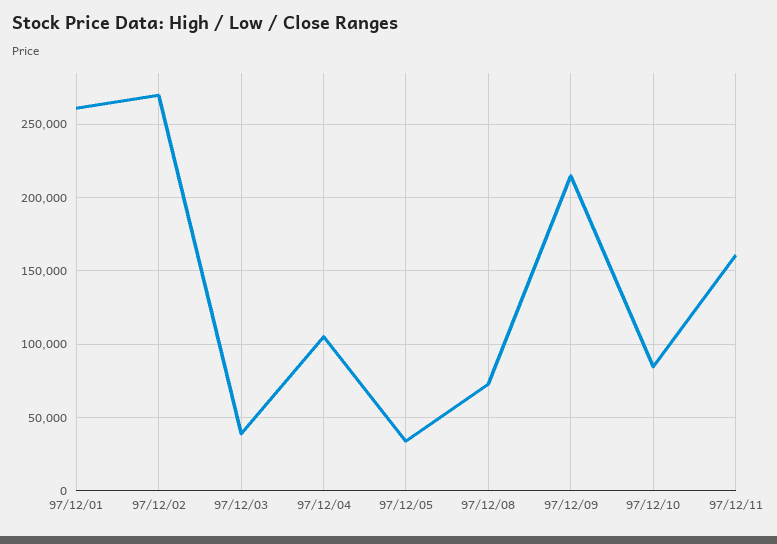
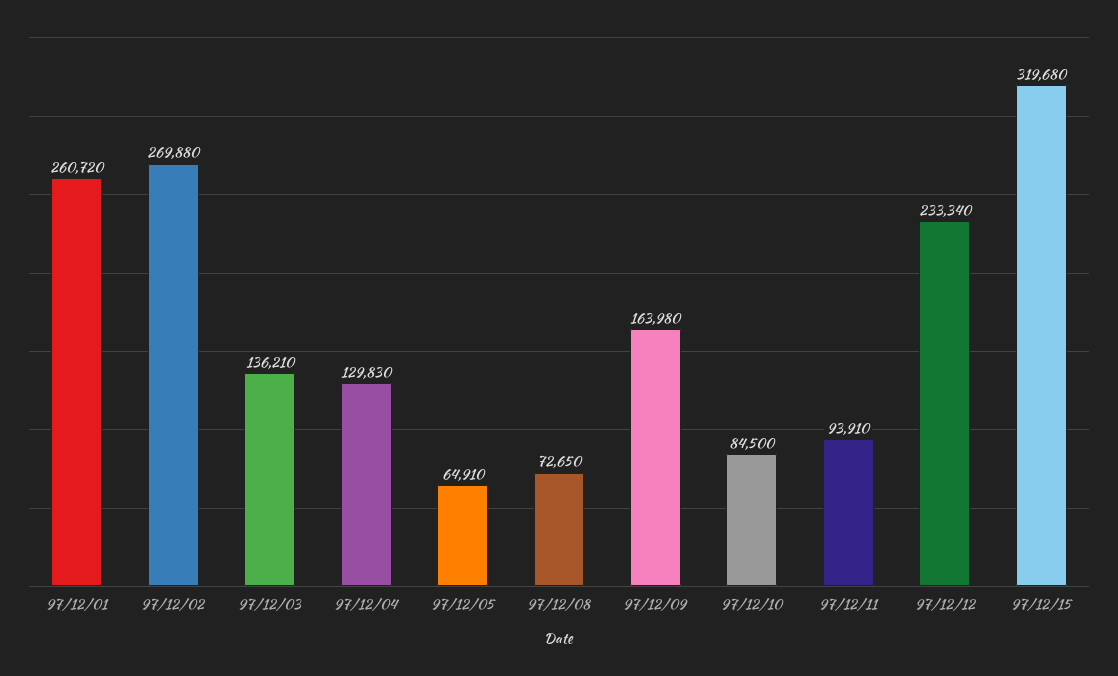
97/12/03: 40000 -> 136210
97/12/04: 105000 -> 129830
97/12/05: 35000 -> 64910
97/12/09: 215000 -> 163980
97/12/11: 160000 -> 93910
97/12/12: none -> 233340
97/12/15: none -> 319680

